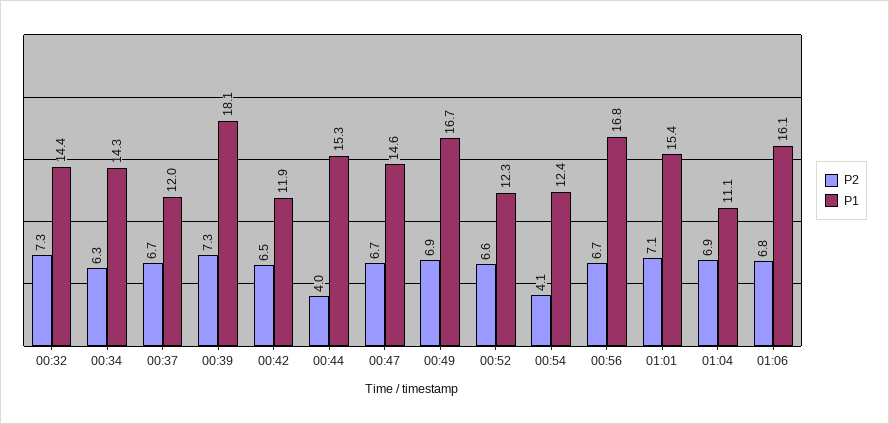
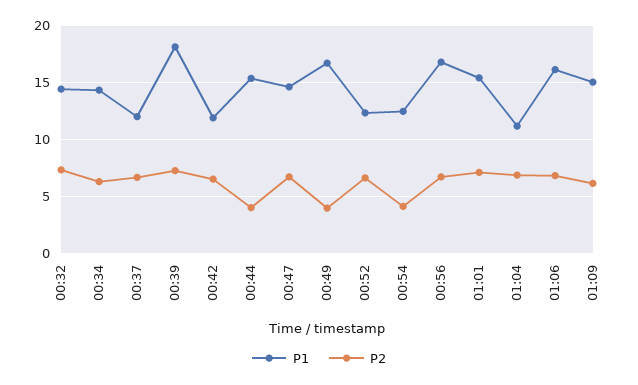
P2, 00:49: 6.9 -> 4
P1, 01:09: none -> 15
P2, 01:09: none -> 6

